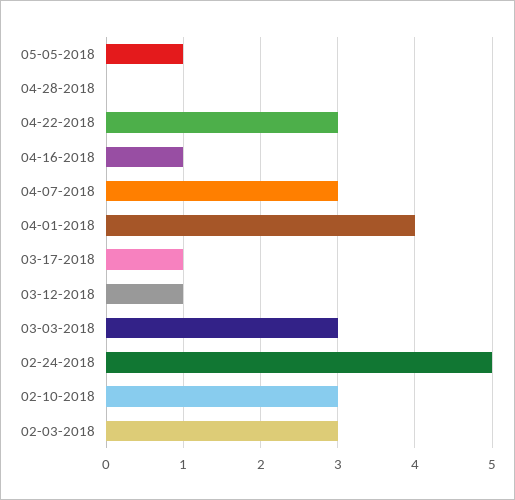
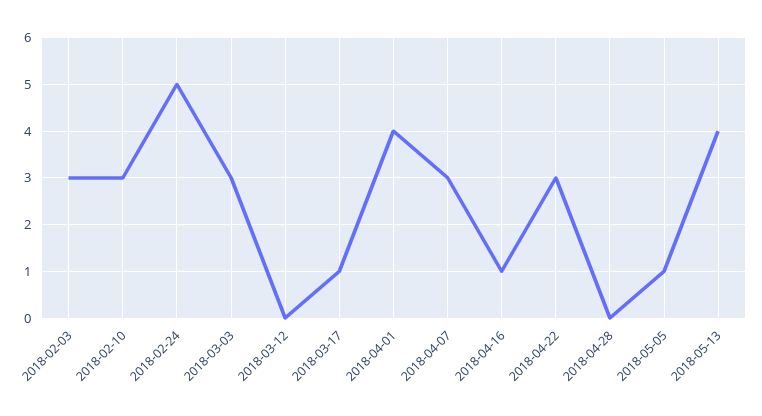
03-12-2018: 1 -> 0
2018-05-13: none -> 4

